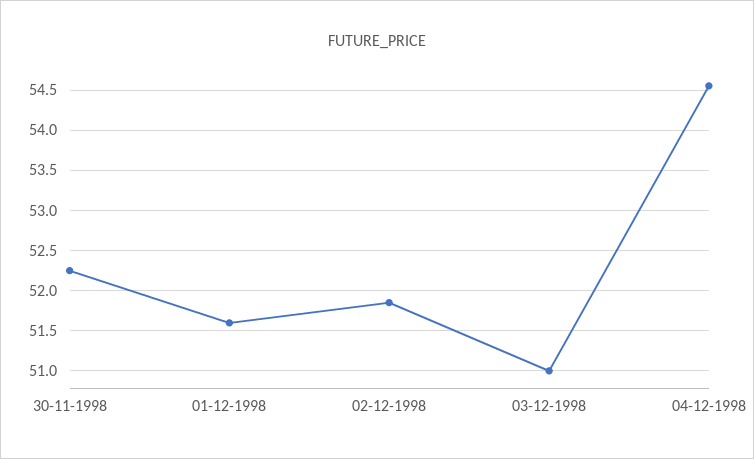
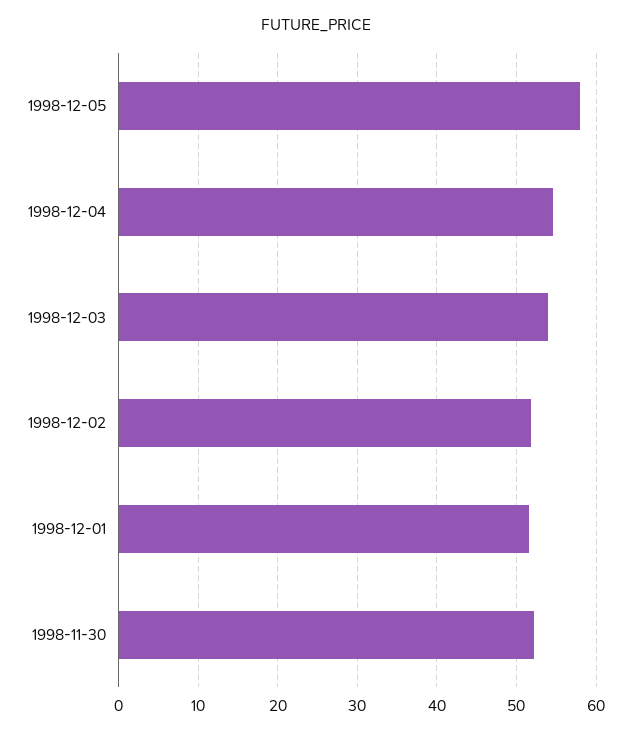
03-12-1998: 51 -> 54
1998-12-05: none -> 58

